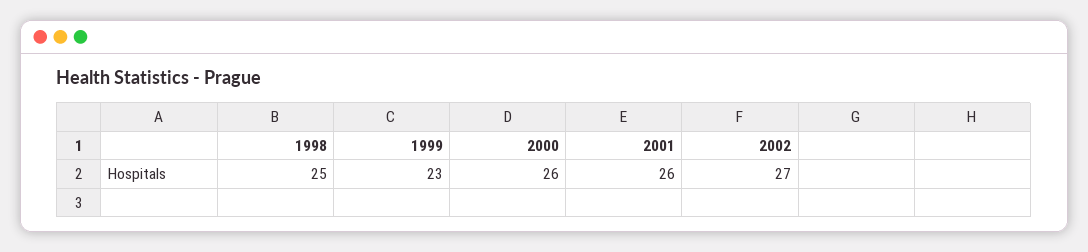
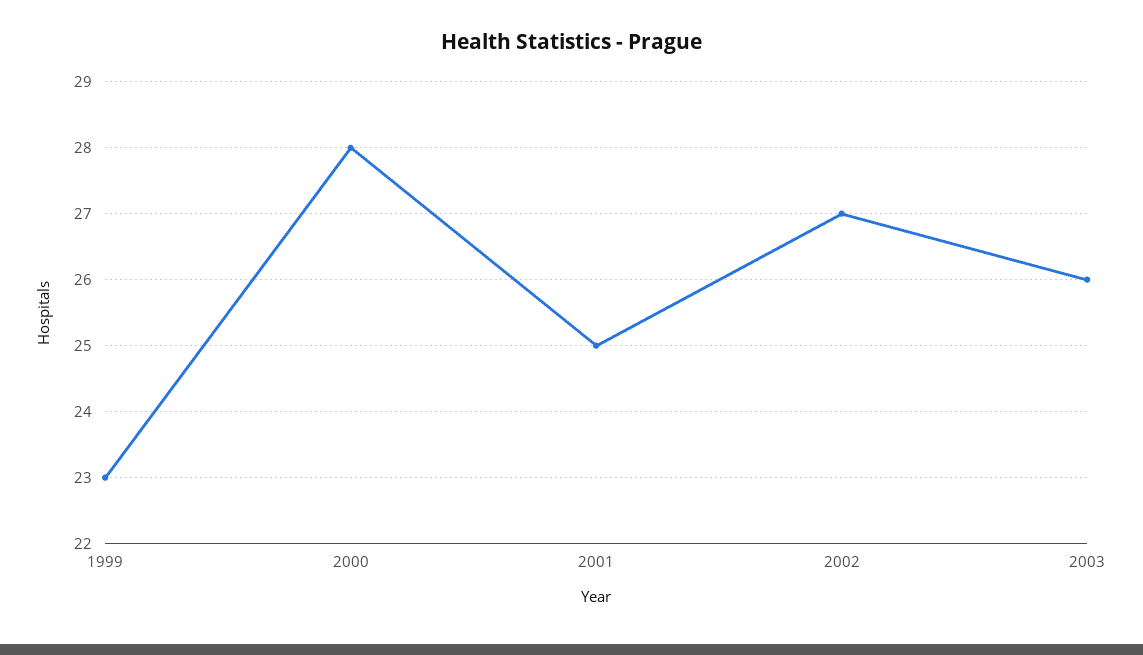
1998: 25 -> none
2000: 26 -> 28
2001: 26 -> 25
2003: none -> 26

